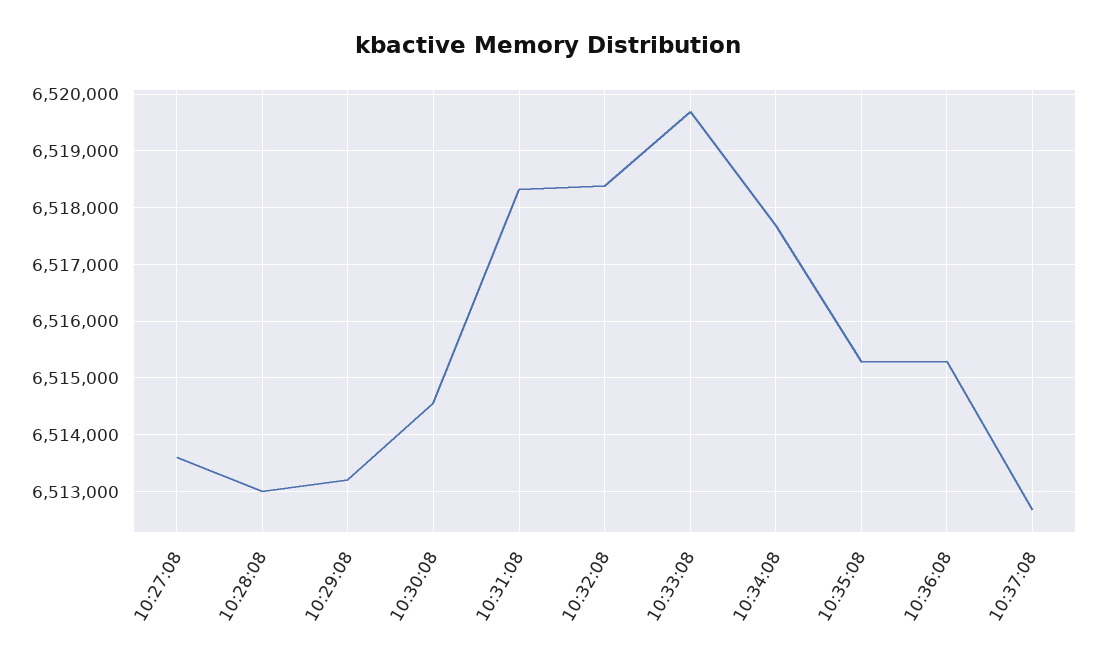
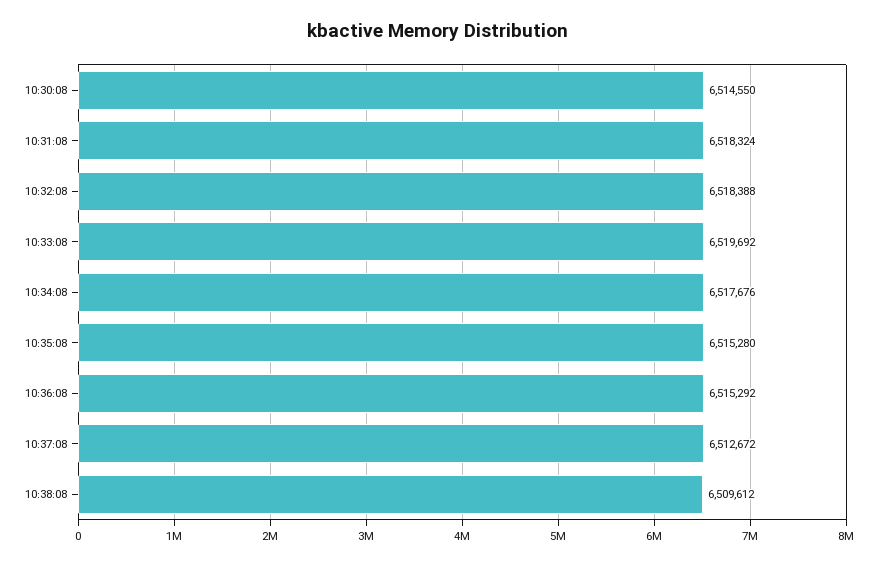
10:27:08: 6513600 -> none
10:28:08: 6513000 -> none
10:29:08: 6513200 -> none
10:38:08: none -> 6509612

